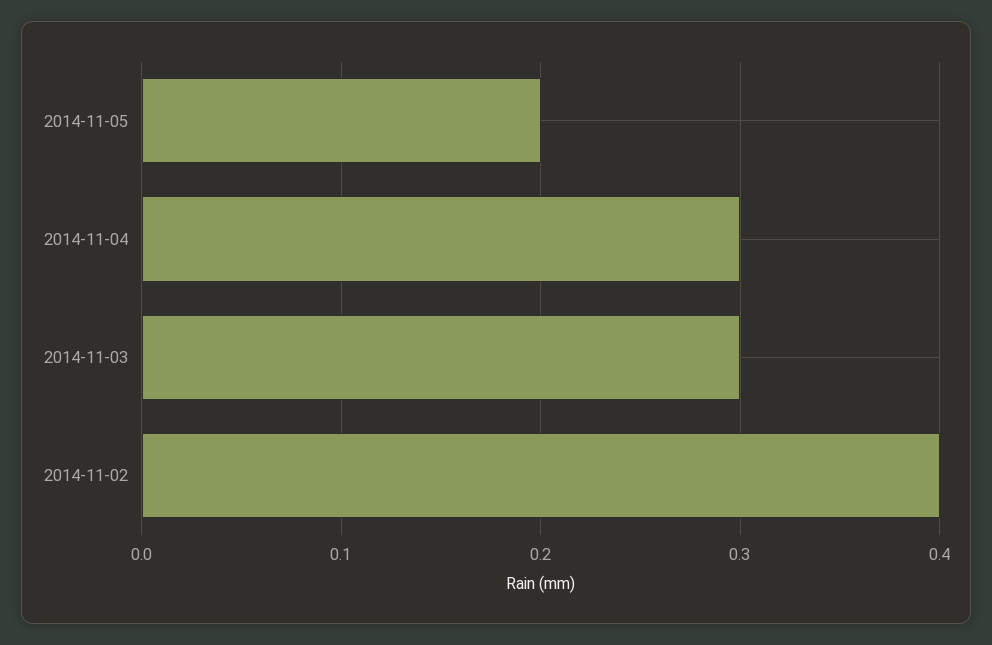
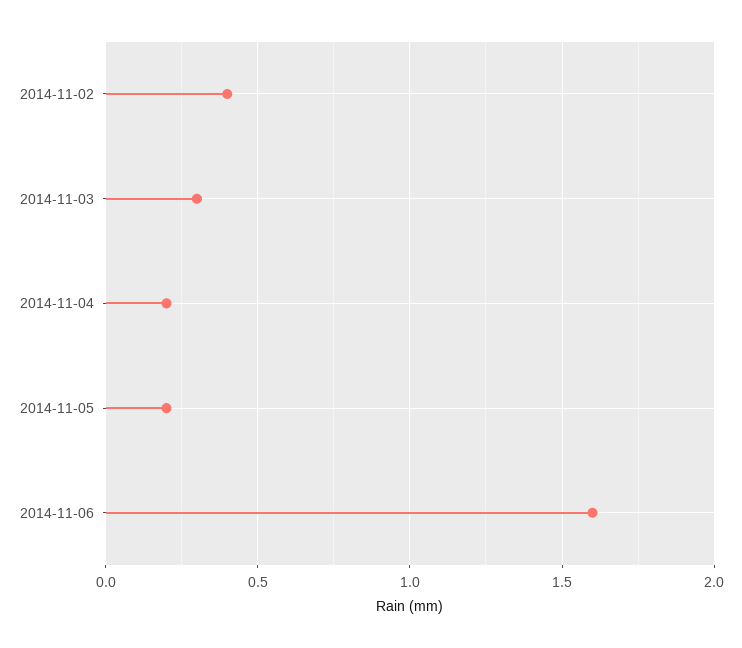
2014-11-04: 0.3 -> 0.2
2014-11-06: none -> 1.6

